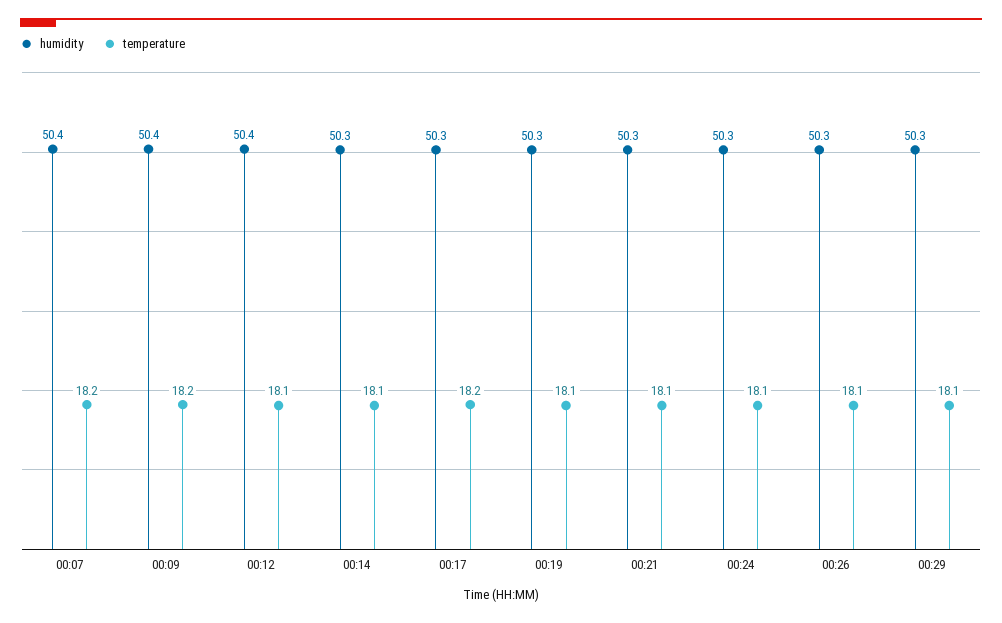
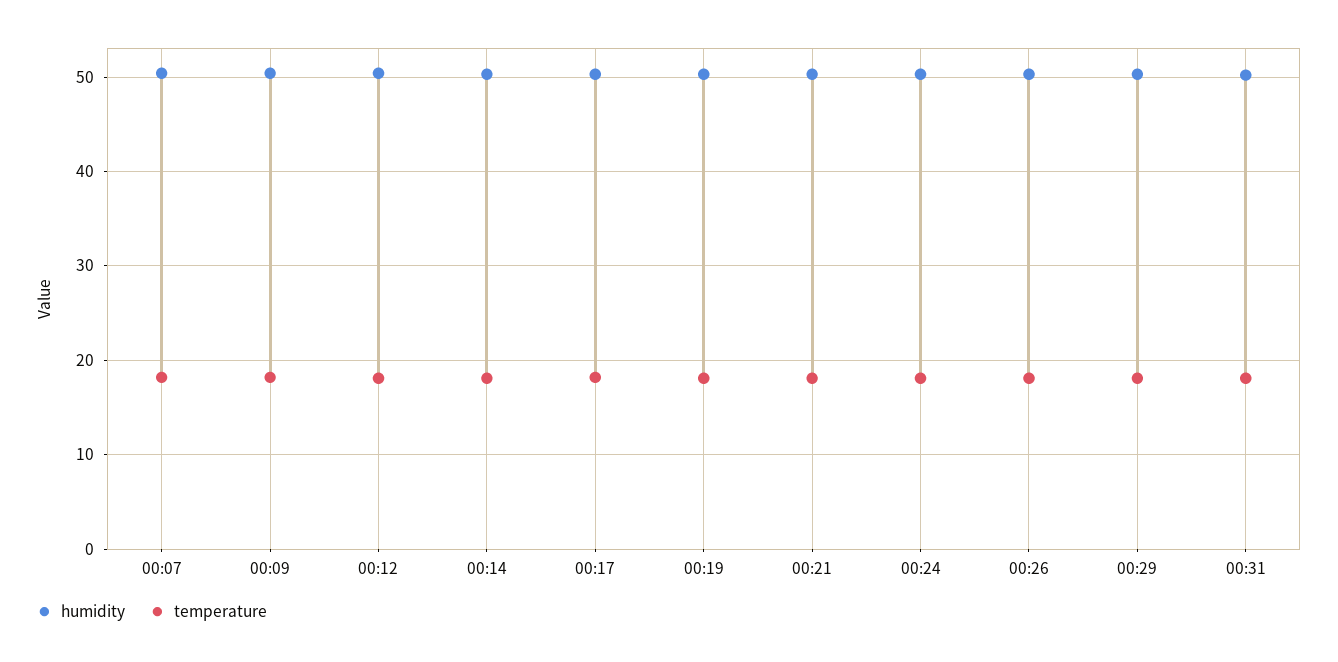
humidity, 00:31: none -> 50
temperature, 00:31: none -> 18

